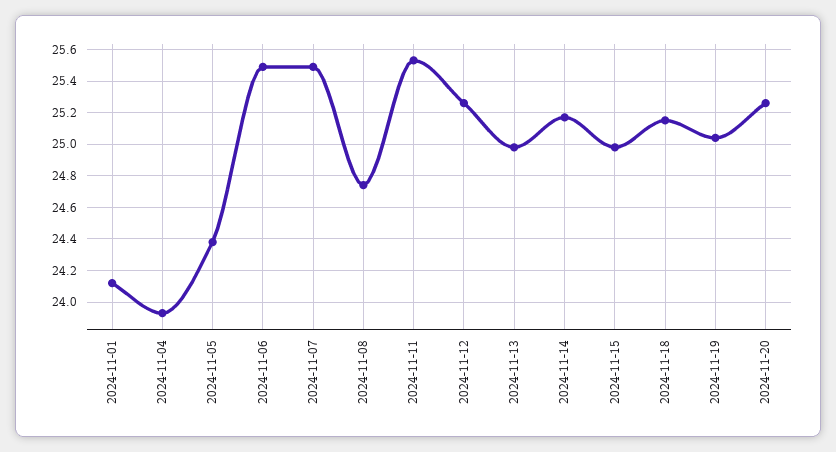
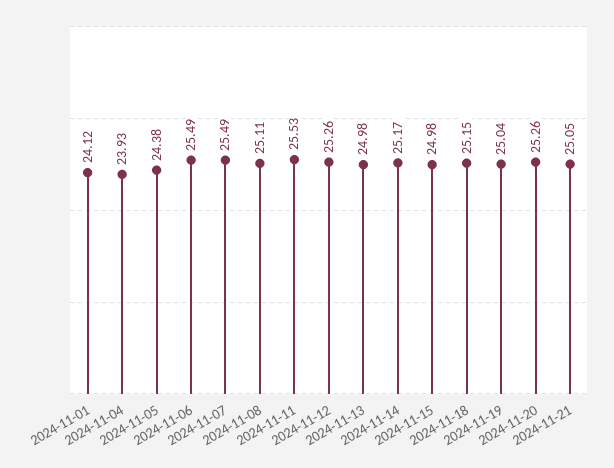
2024-11-08: 24.75 -> 25.11
2024-11-21: none -> 25.05

